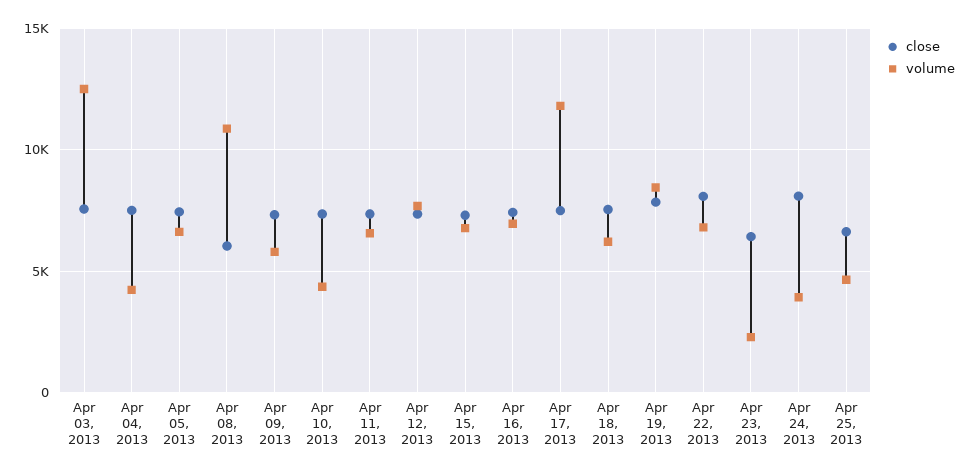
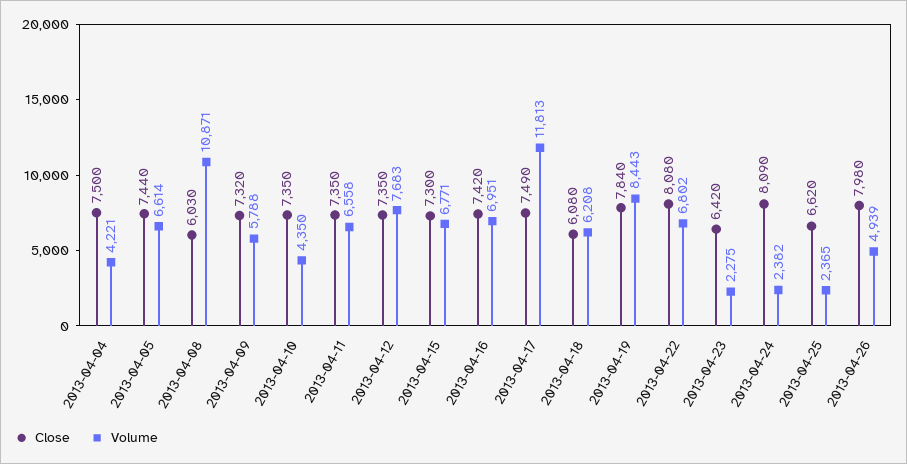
close, Apr 03, 2013: 7500 -> none
volume, Apr 03, 2013: 12500 -> none
close, Apr 18, 2013: 7500 -> 6080
volume, Apr 24, 2013: 4000 -> 2382
volume, Apr 25, 2013: 4500 -> 2365
close, 2013-04-26: none -> 7980
volume, 2013-04-26: none -> 4939

